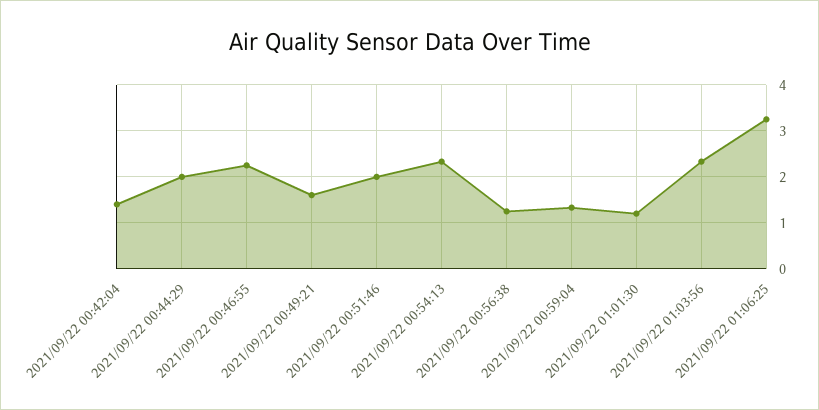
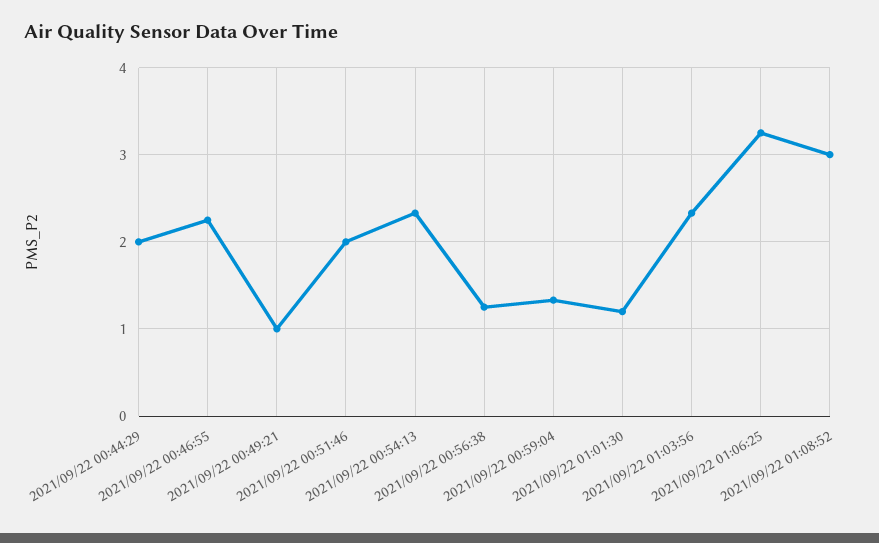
2021/09/22 00:42:04: 1.4 -> none
2021/09/22 00:49:21: 1.6 -> 1
2021/09/22 01:08:52: none -> 3

